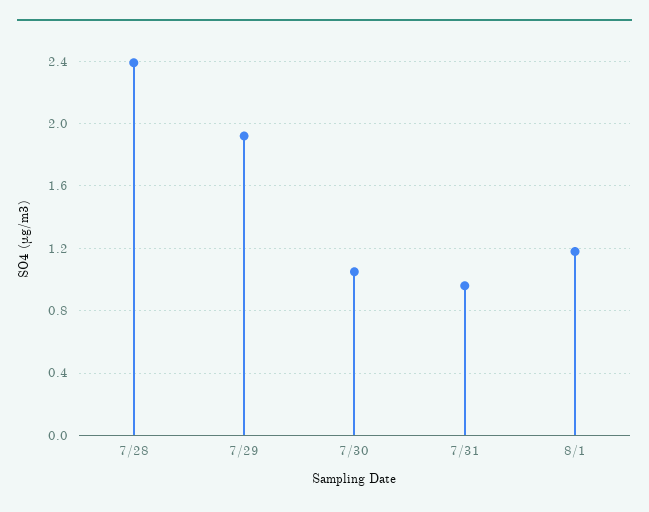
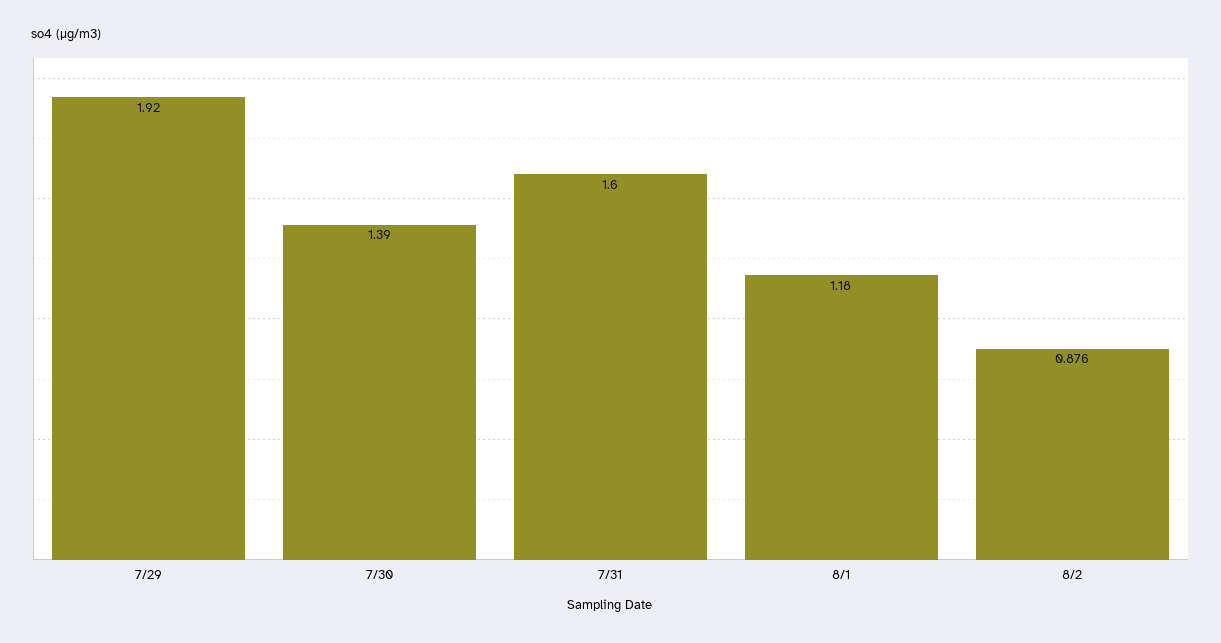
7/28: 2.4 -> none
7/30: 1.05 -> 1.39
7/31: 0.95 -> 1.6
8/2: none -> 0.876

